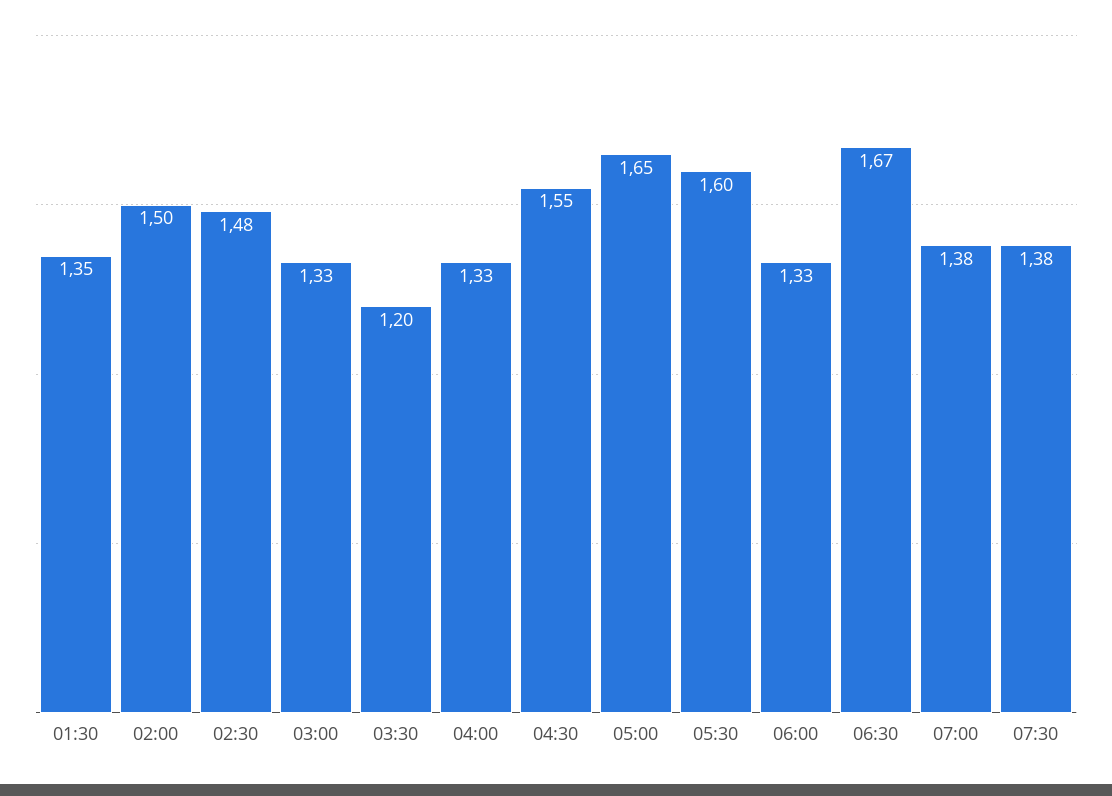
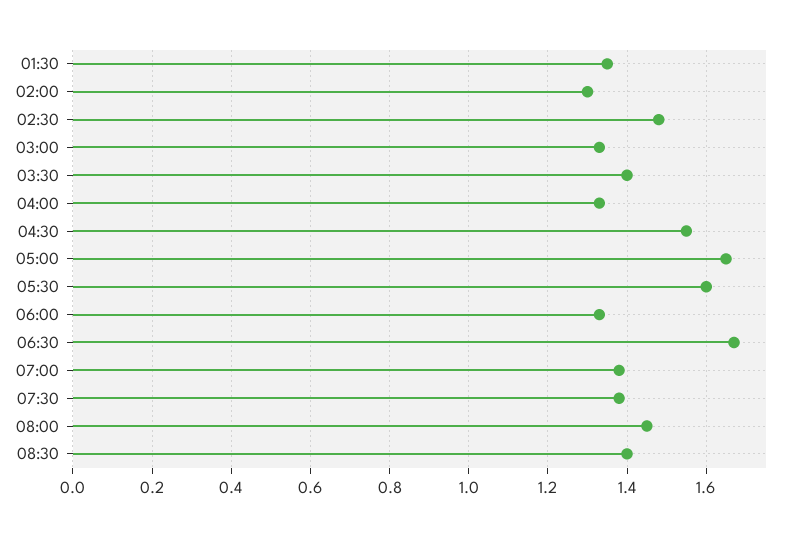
02:00: 1.5 -> 1.3
03:30: 1.2 -> 1.4
08:00: none -> 1.45
08:30: none -> 1.4

